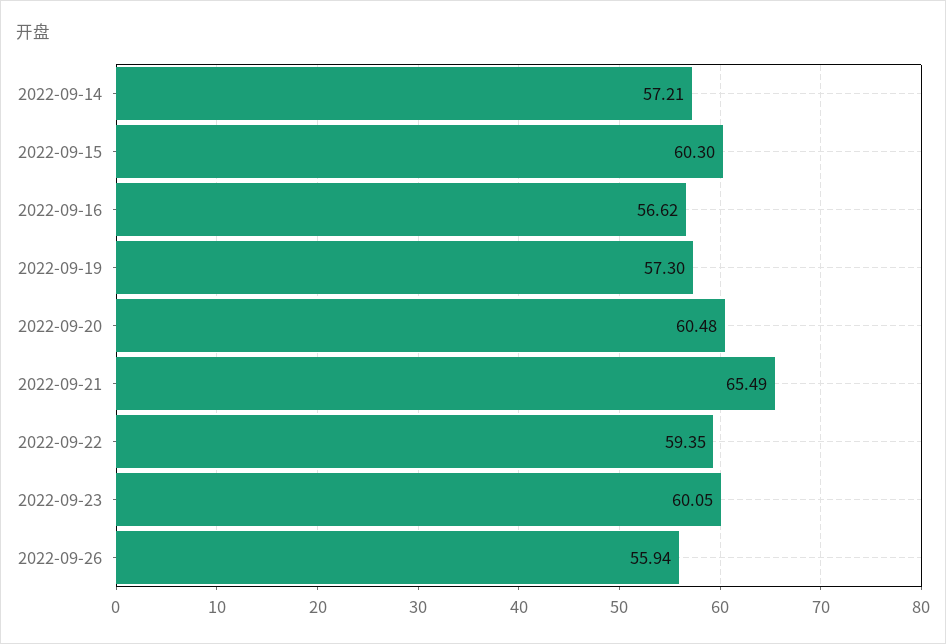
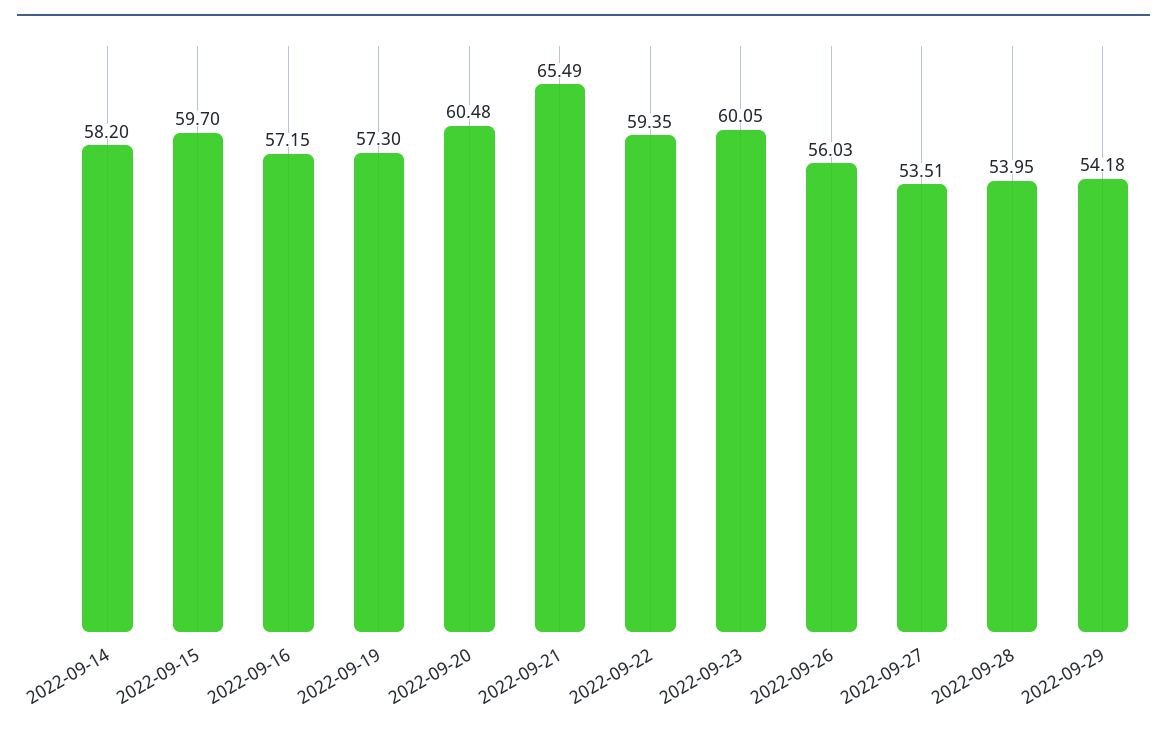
2022-09-14: 57.21 -> 58.2
2022-09-15: 60.3 -> 59.7
2022-09-16: 56.62 -> 57.15
2022-09-26: 55.94 -> 56.03
2022-09-27: none -> 53.51
2022-09-28: none -> 53.95
2022-09-29: none -> 54.18

